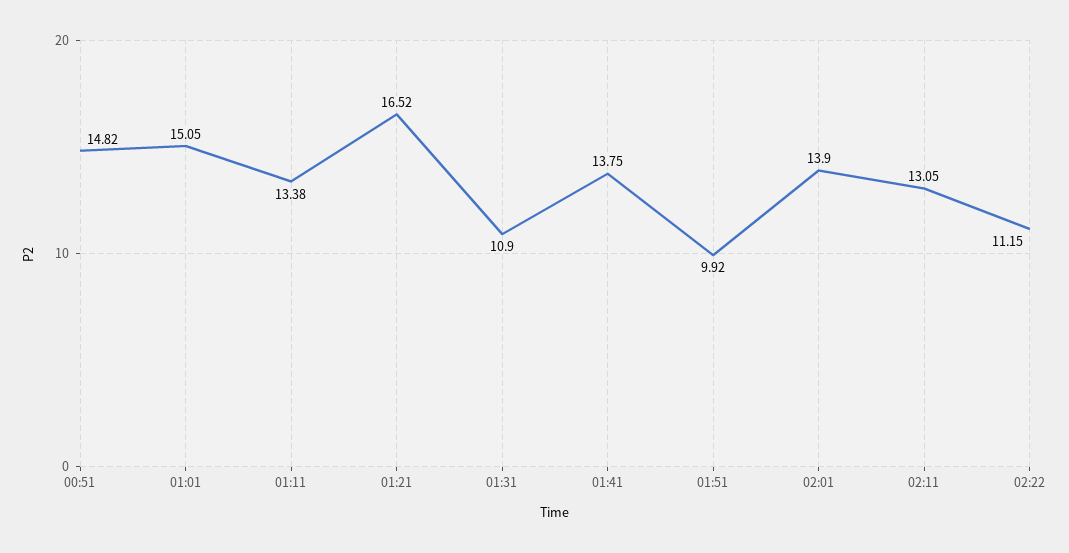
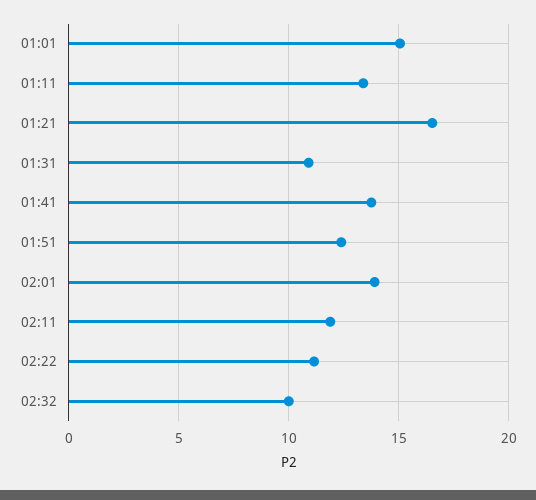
00:51: 14.82 -> none
01:51: 9.92 -> 12.5
02:11: 13.05 -> 12
02:32: none -> 10

